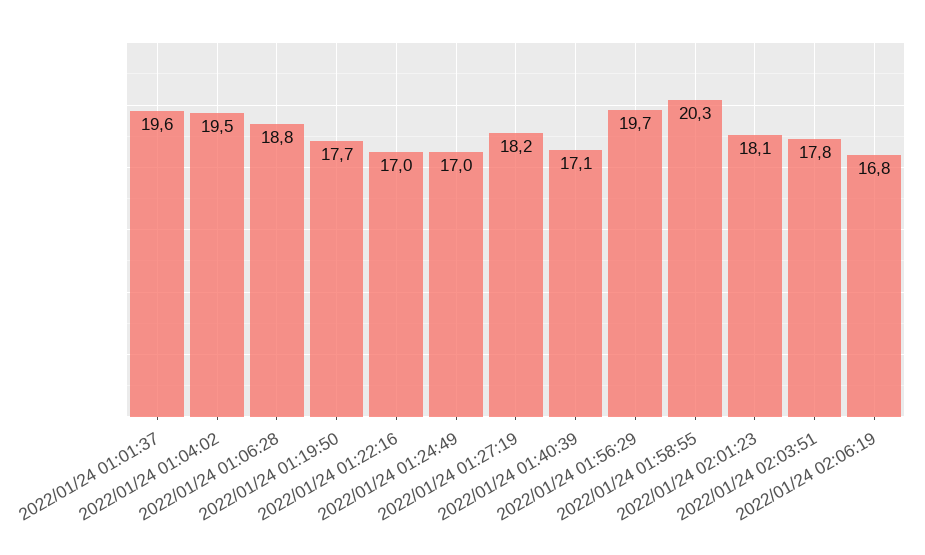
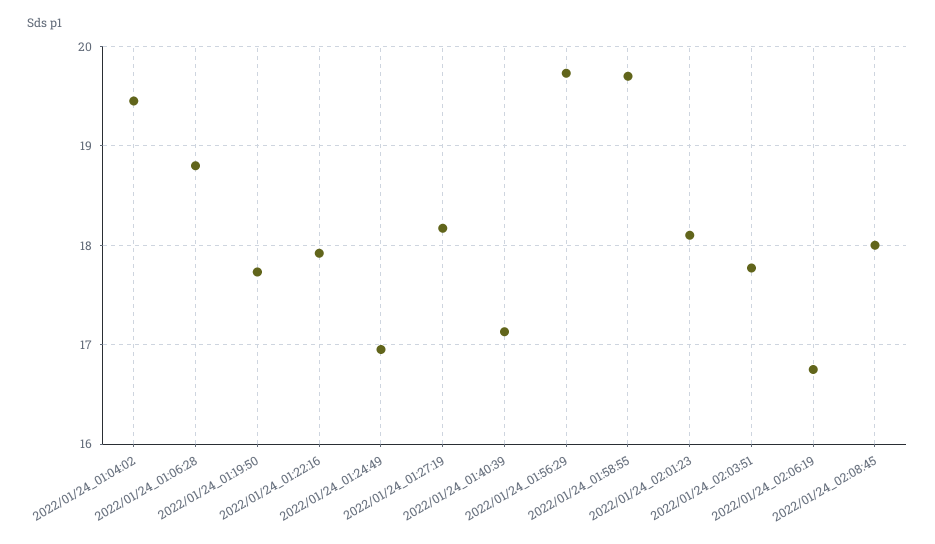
2022/01/24 01:01:37: 19.6 -> none
2022/01/24 01:22:16: 17 -> 17.9
2022/01/24 01:58:55: 20.3 -> 19.7
2022/01/24_02:08:45: none -> 18

